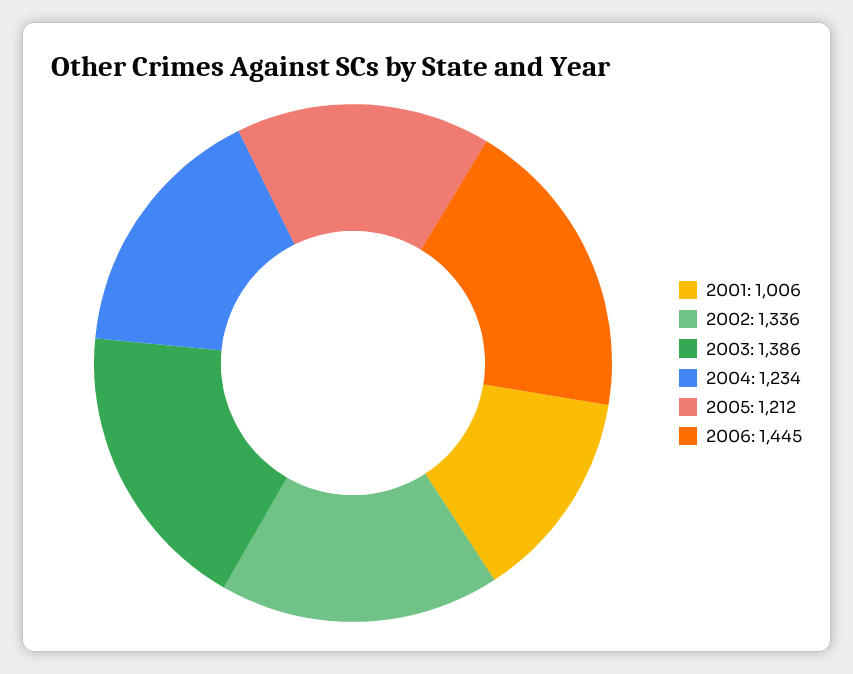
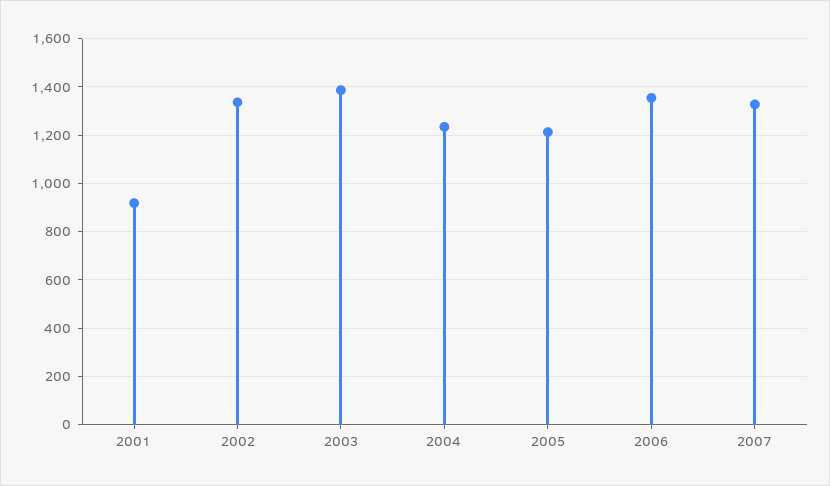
2001: 1006 -> 925
2006: 1445 -> 1350
2007: none -> 1325

